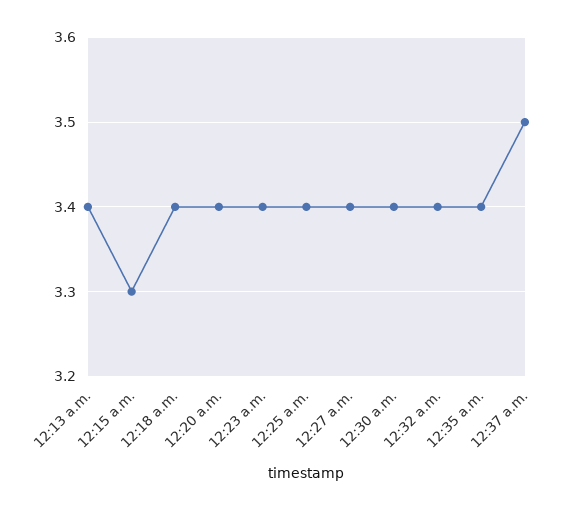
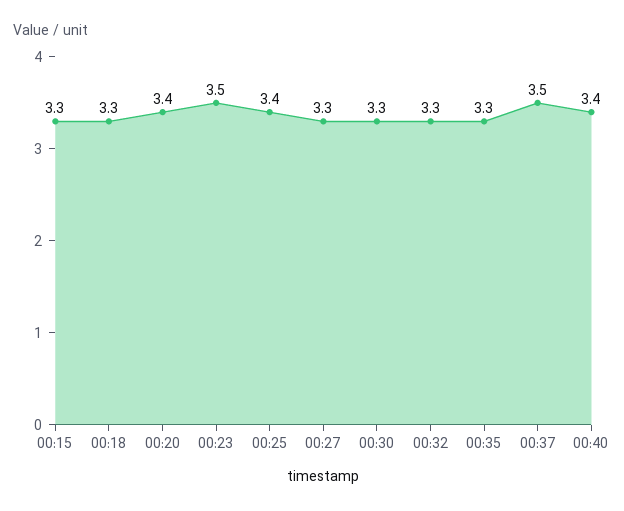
12:13 a.m.: 3.4 -> none
12:18 a.m.: 3.4 -> 3.3
12:23 a.m.: 3.4 -> 3.5
12:27 a.m.: 3.4 -> 3.3
12:30 a.m.: 3.4 -> 3.3
12:32 a.m.: 3.4 -> 3.3
12:35 a.m.: 3.4 -> 3.3
00:40: none -> 3.4

